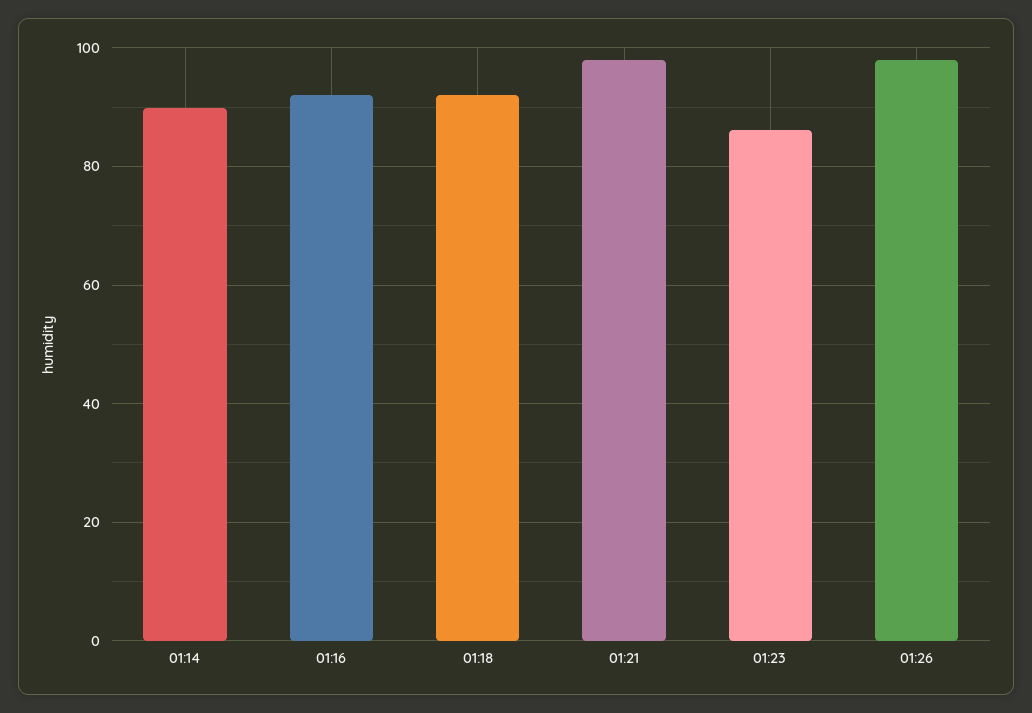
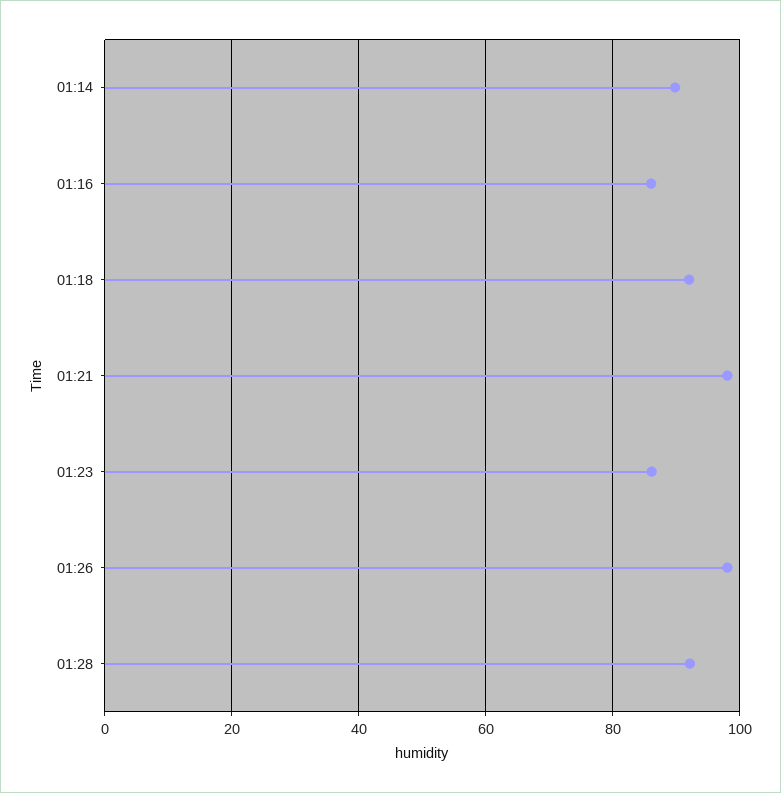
01:16: 92 -> 86
01:28: none -> 92

